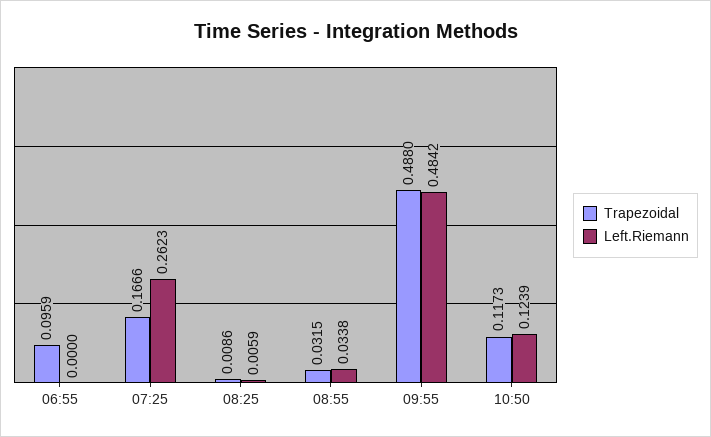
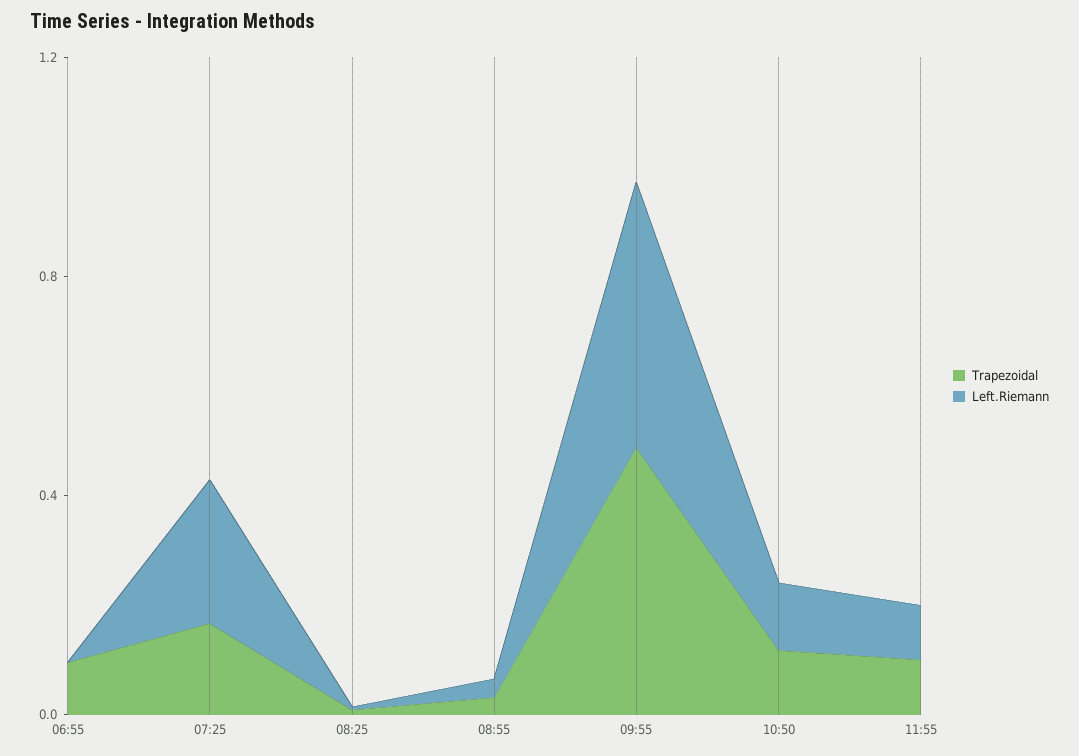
Trapezoidal, 11:55: none -> 0.1
Left.Riemann, 11:55: none -> 0.1

